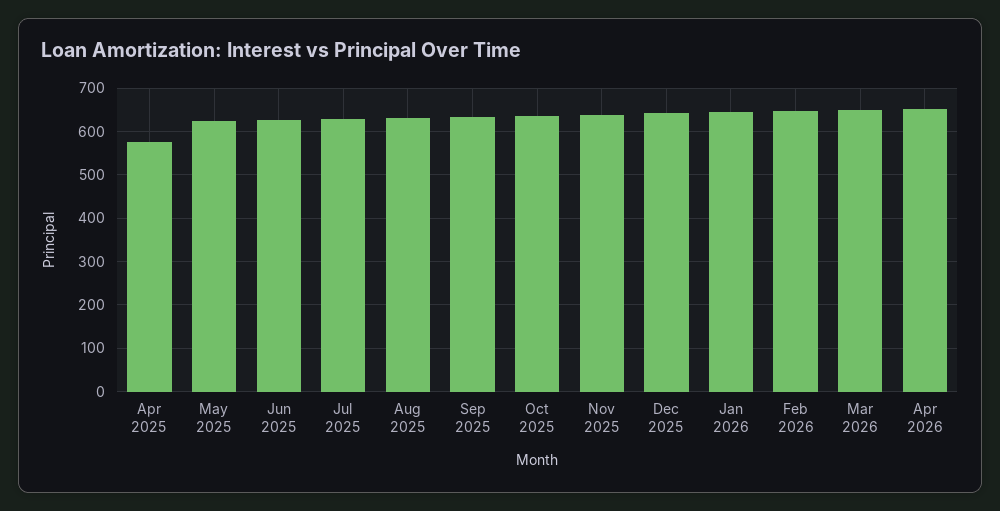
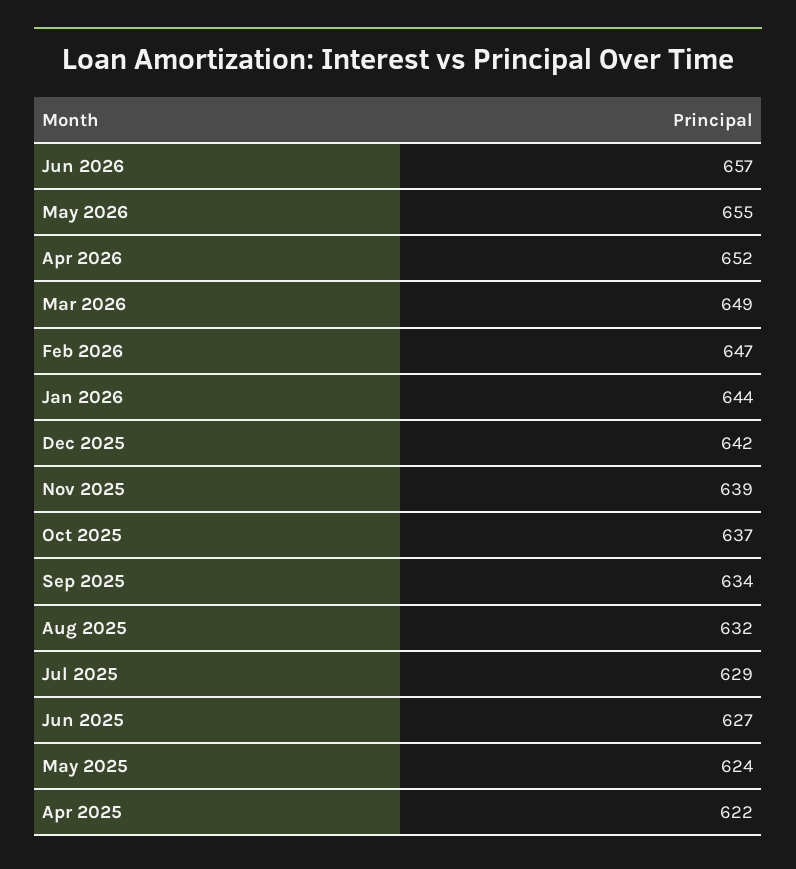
Apr 2025: 580 -> 622
Jun 2026: none -> 657
May 2026: none -> 655

